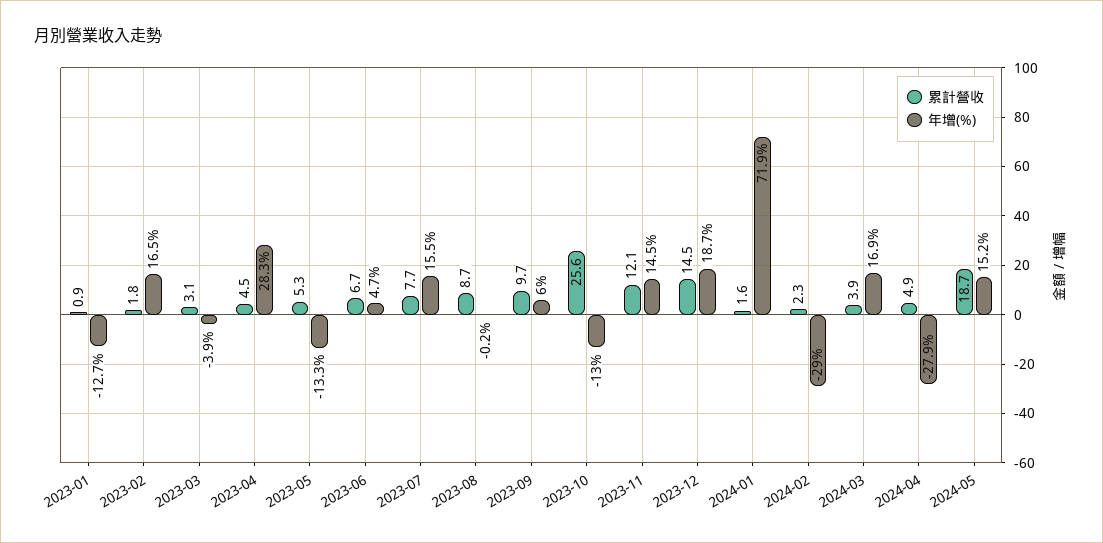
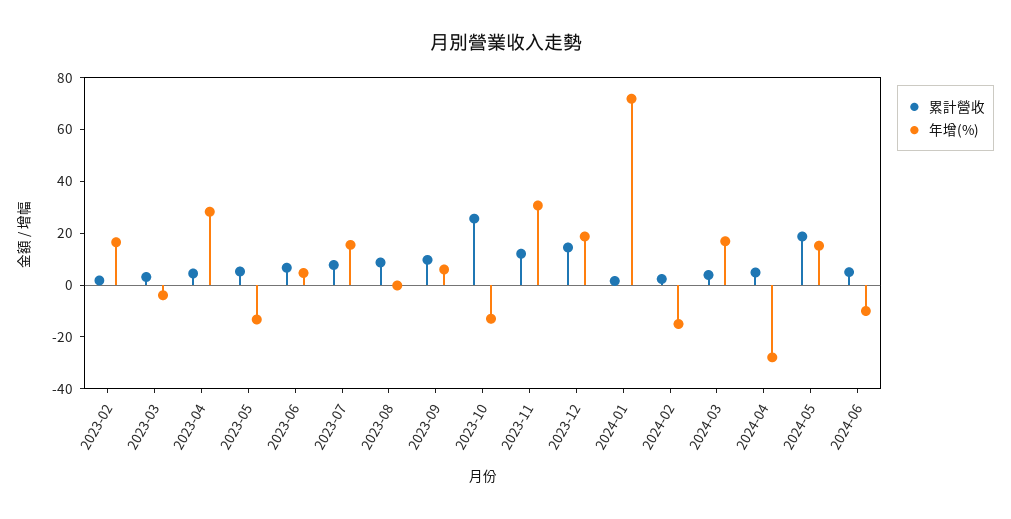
累計營收, 2023-01: 0.9 -> none
年增(%), 2023-01: -12.7 -> none
年增(%), 2023-11: 14.5 -> 30
年增(%), 2024-02: -29 -> -15
累計營收, 2024-06: none -> 5
年增(%), 2024-06: none -> -10

